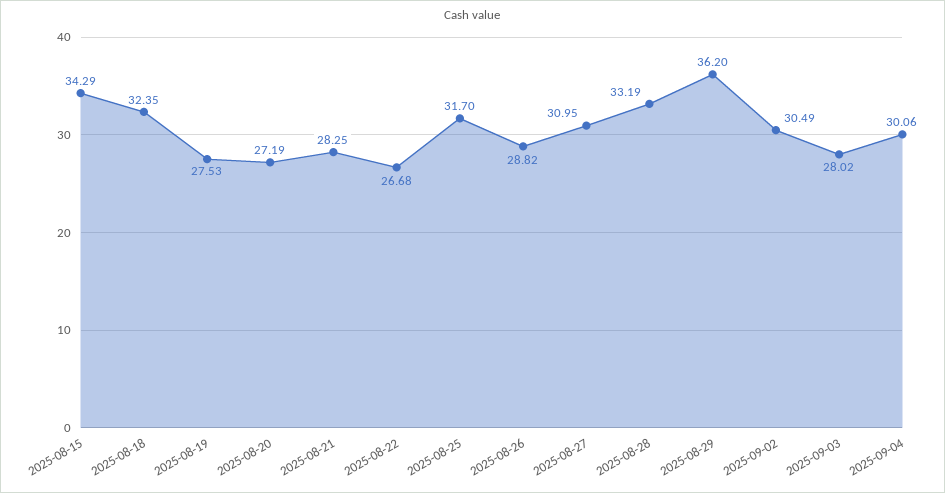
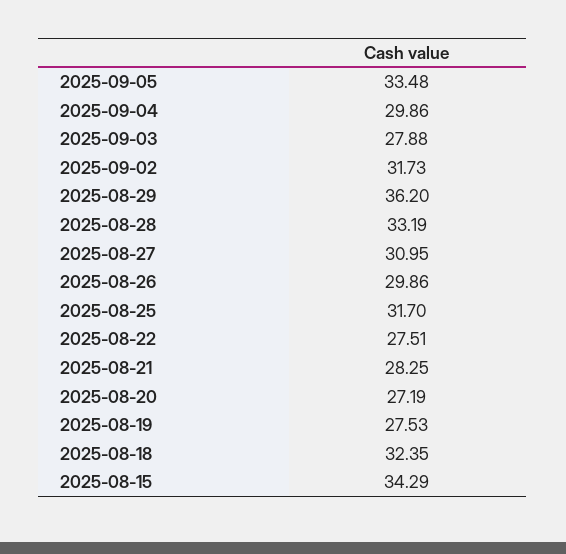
2025-08-22: 26.68 -> 27.51
2025-08-26: 28.82 -> 29.86
2025-09-02: 30.49 -> 31.73
2025-09-03: 28.02 -> 27.88
2025-09-04: 30.06 -> 29.86
2025-09-05: none -> 33.48

